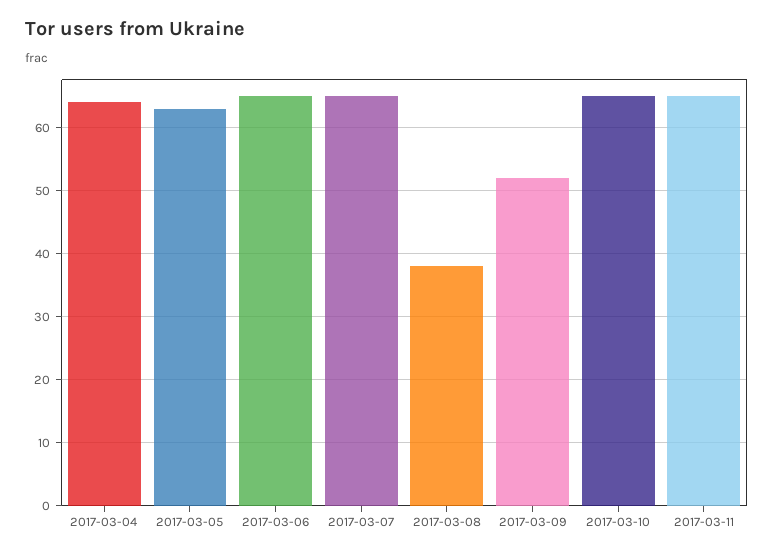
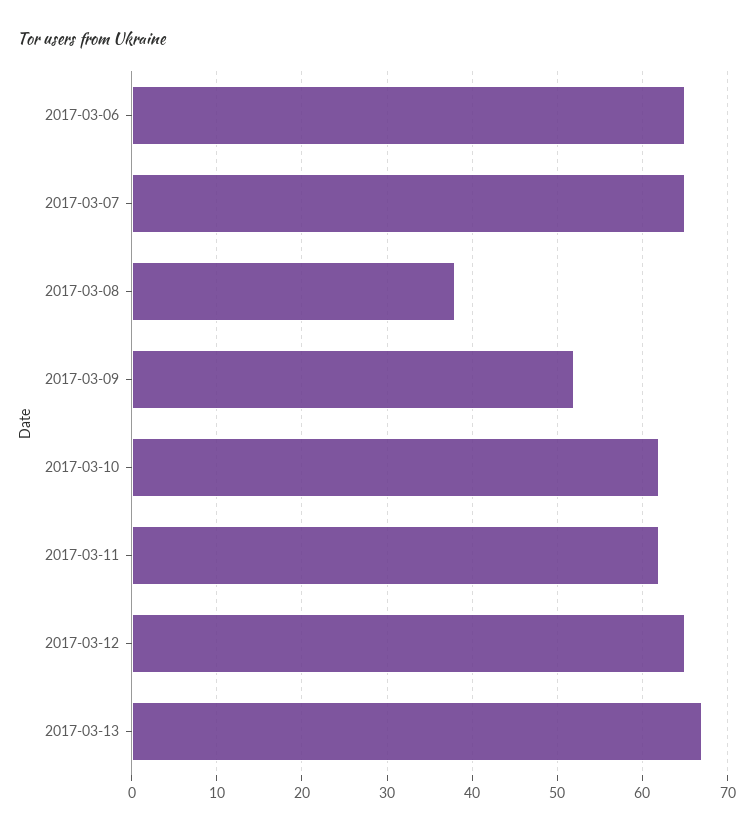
2017-03-04: 64 -> none
2017-03-05: 63 -> none
2017-03-10: 65 -> 62
2017-03-11: 65 -> 62
2017-03-12: none -> 65
2017-03-13: none -> 67

